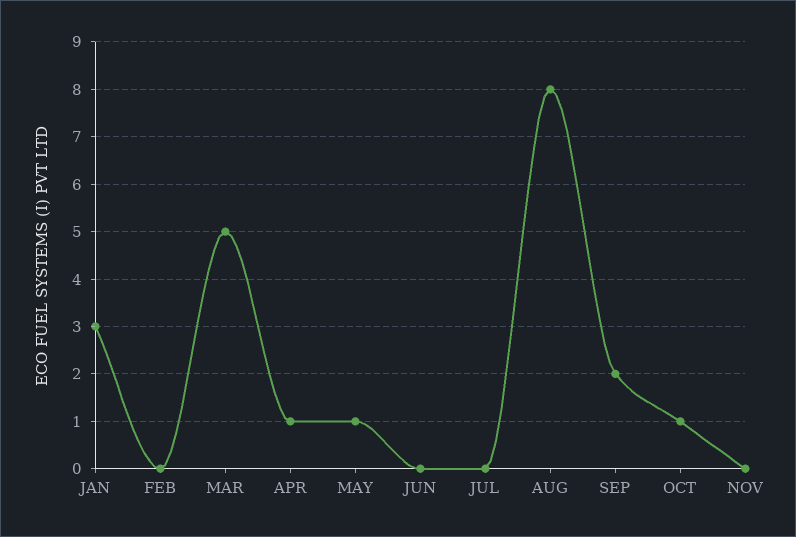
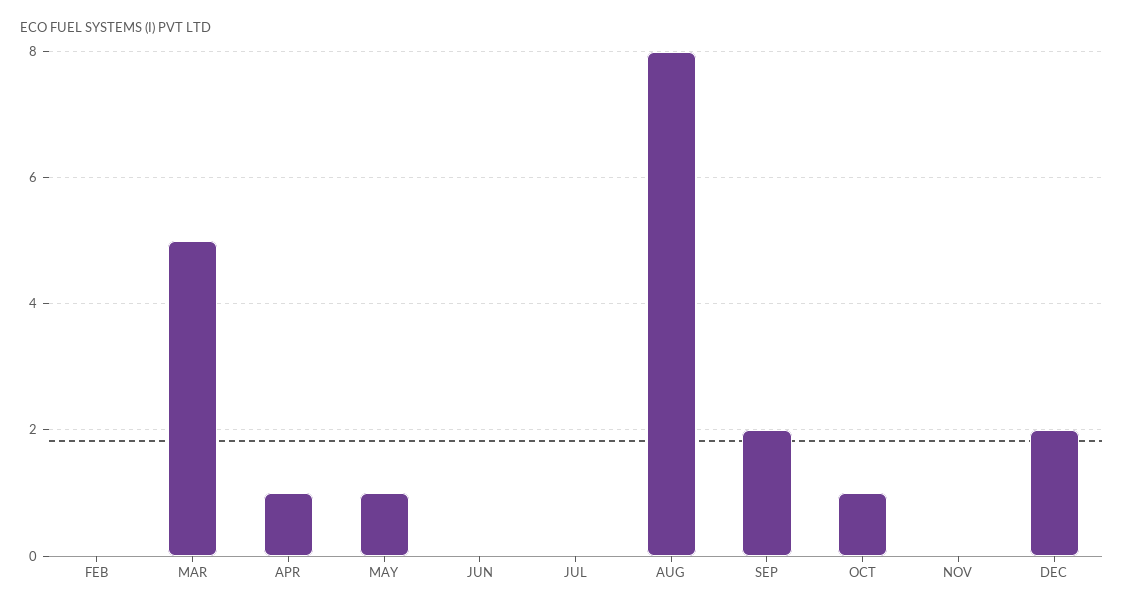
JAN: 3 -> none
DEC: none -> 2

